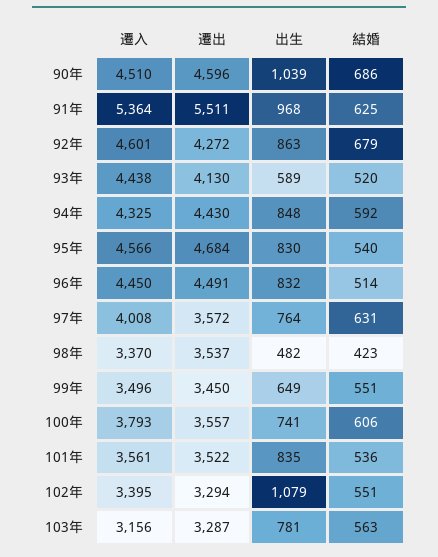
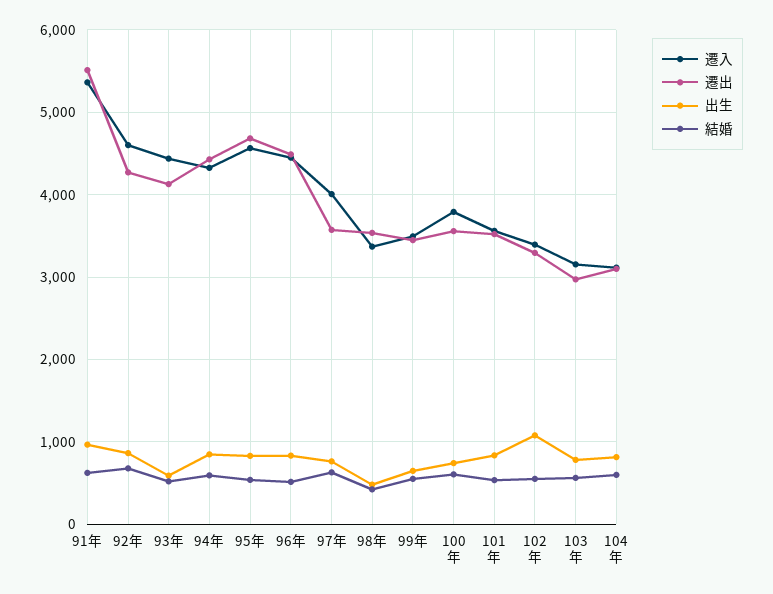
遷入, 90年: 4510 -> none
遷出, 90年: 4596 -> none
出生, 90年: 1039 -> none
結婚, 90年: 686 -> none
遷出, 103年: 3287 -> 3000
遷入, 104年: none -> 3100
遷出, 104年: none -> 3100
出生, 104年: none -> 800
結婚, 104年: none -> 600

